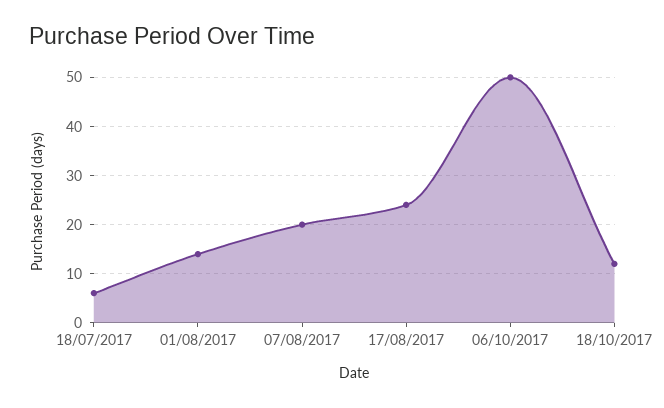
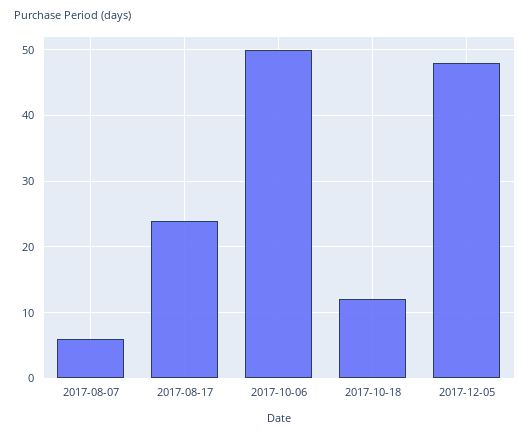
18/07/2017: 5 -> none
01/08/2017: 15 -> none
07/08/2017: 20 -> 6
2017-12-05: none -> 48

